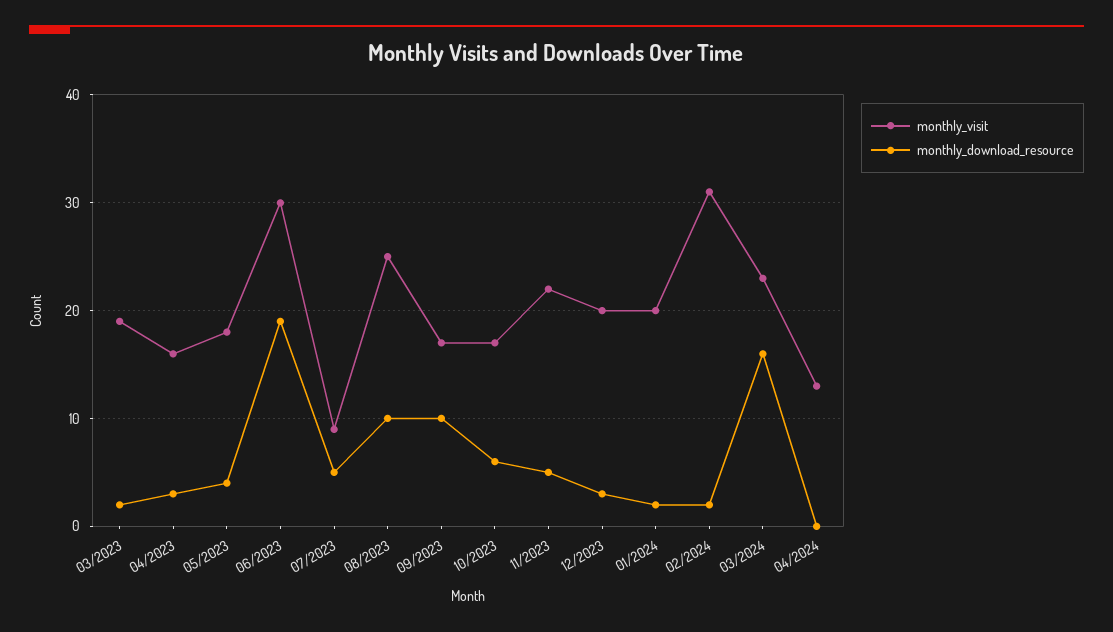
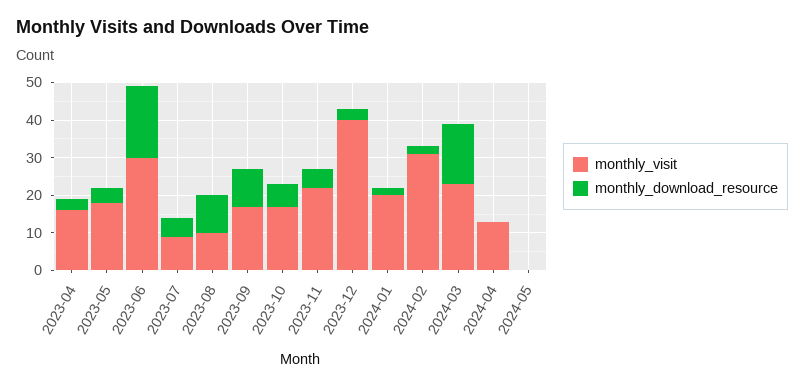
monthly_visit, 03/2023: 19 -> none
monthly_download_resource, 03/2023: 2 -> none
monthly_visit, 08/2023: 25 -> 10
monthly_visit, 12/2023: 20 -> 40
monthly_visit, 2024-05: none -> 0
monthly_download_resource, 2024-05: none -> 0

